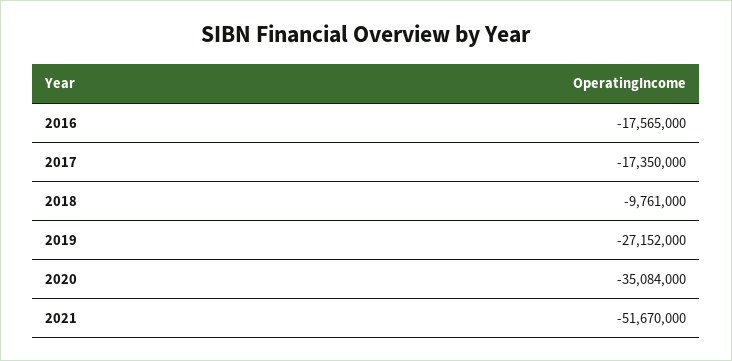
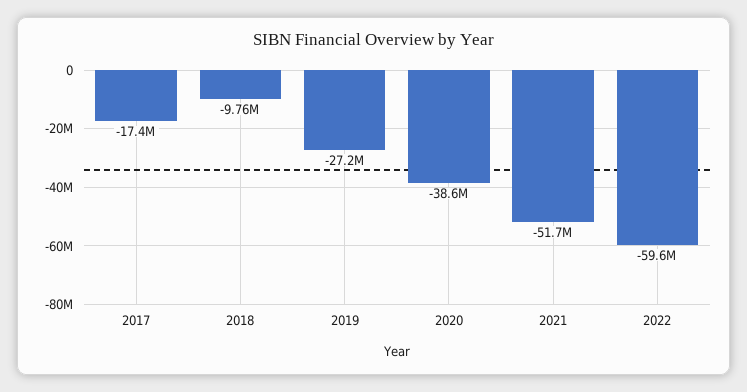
2016: -17565000 -> none
2020: -35084000 -> -38600000
2022: none -> -59600000

